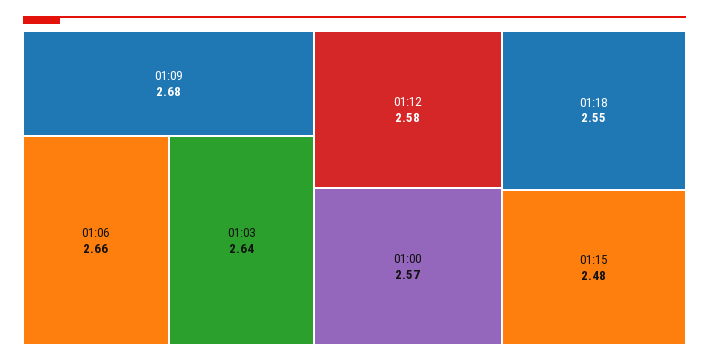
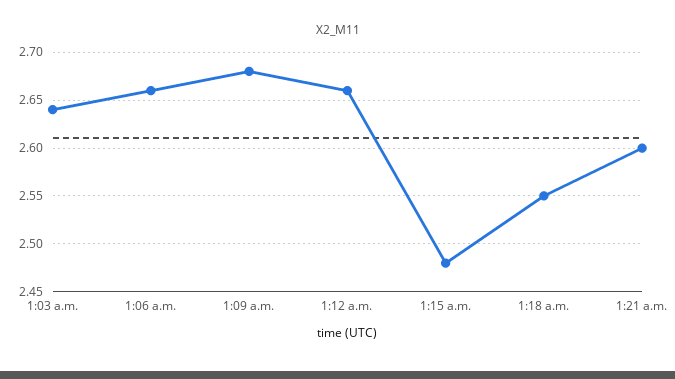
01:12: 2.58 -> 2.66
01:00: 2.57 -> none
1:21 a.m.: none -> 2.6

